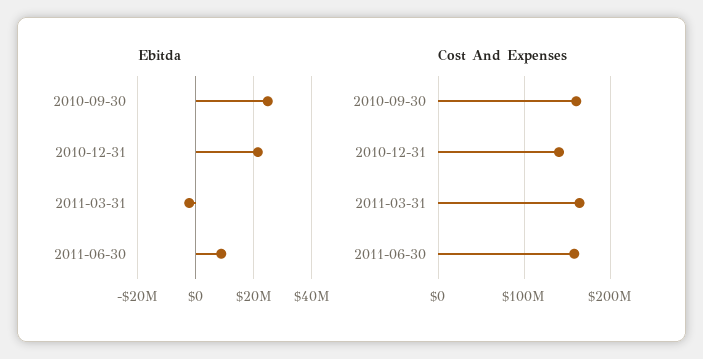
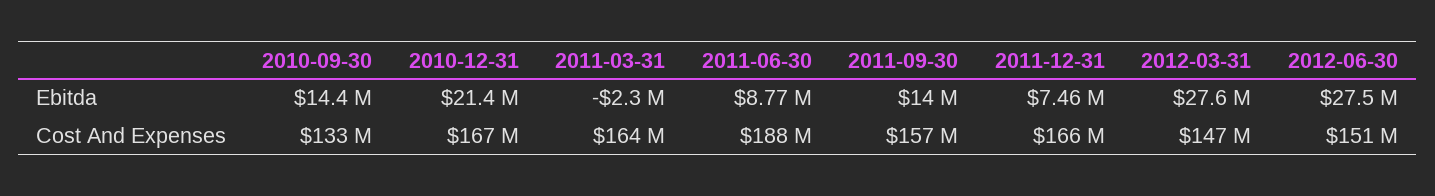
Ebitda, 2010-09-30: 25000000 -> 14400000
Cost And Expenses, 2010-09-30: 160000000 -> 133000000
Cost And Expenses, 2010-12-31: 140000000 -> 167000000
Cost And Expenses, 2011-06-30: 160000000 -> 188000000
Ebitda, 2011-09-30: none -> 14000000
Ebitda, 2011-12-31: none -> 7460000
Ebitda, 2012-03-31: none -> 27600000
Ebitda, 2012-06-30: none -> 27500000
Cost And Expenses, 2011-09-30: none -> 157000000
Cost And Expenses, 2011-12-31: none -> 166000000
Cost And Expenses, 2012-03-31: none -> 147000000
Cost And Expenses, 2012-06-30: none -> 151000000

